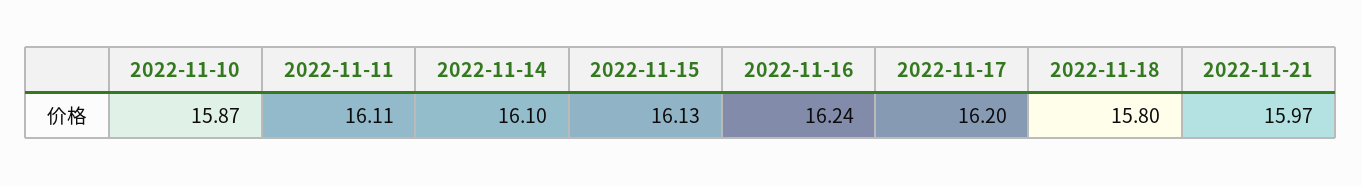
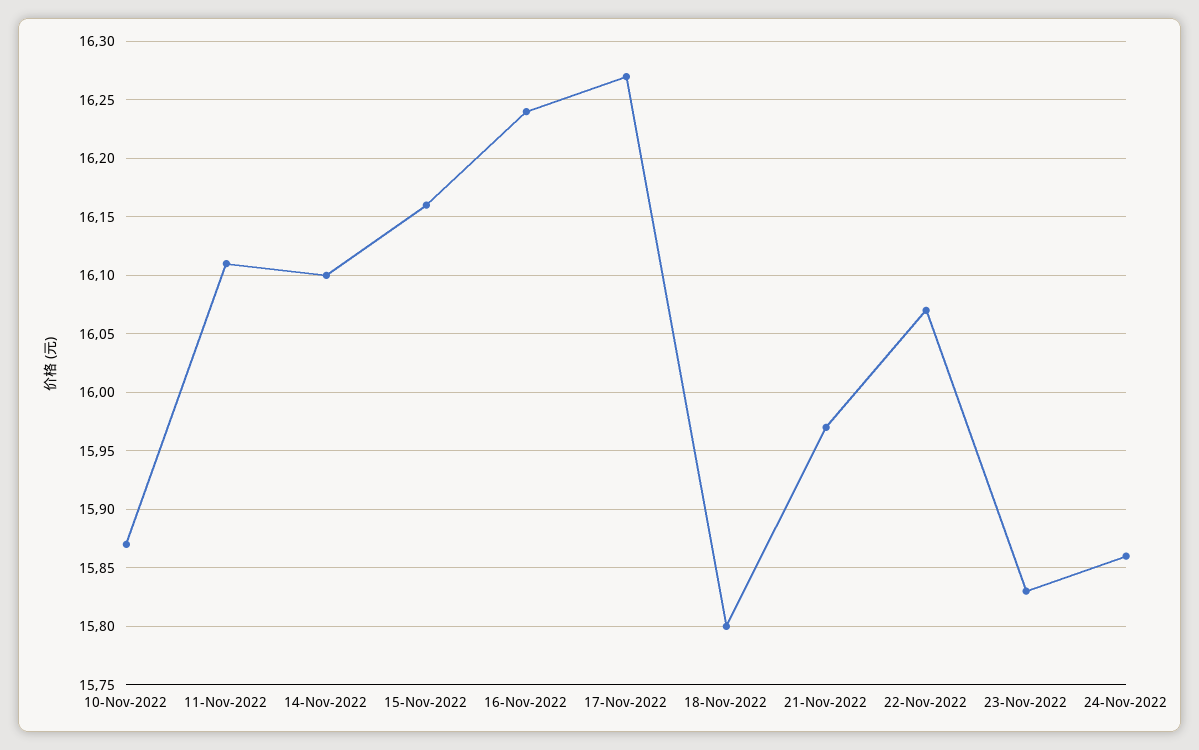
2022-11-15: 16.13 -> 16.16
2022-11-17: 16.2 -> 16.27
22-Nov-2022: none -> 16.07
23-Nov-2022: none -> 15.83
24-Nov-2022: none -> 15.86

